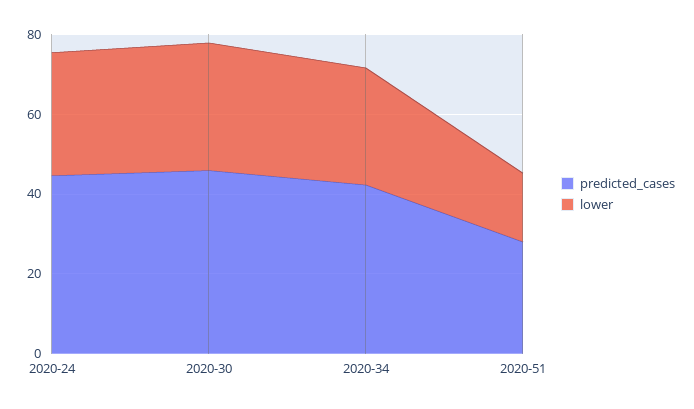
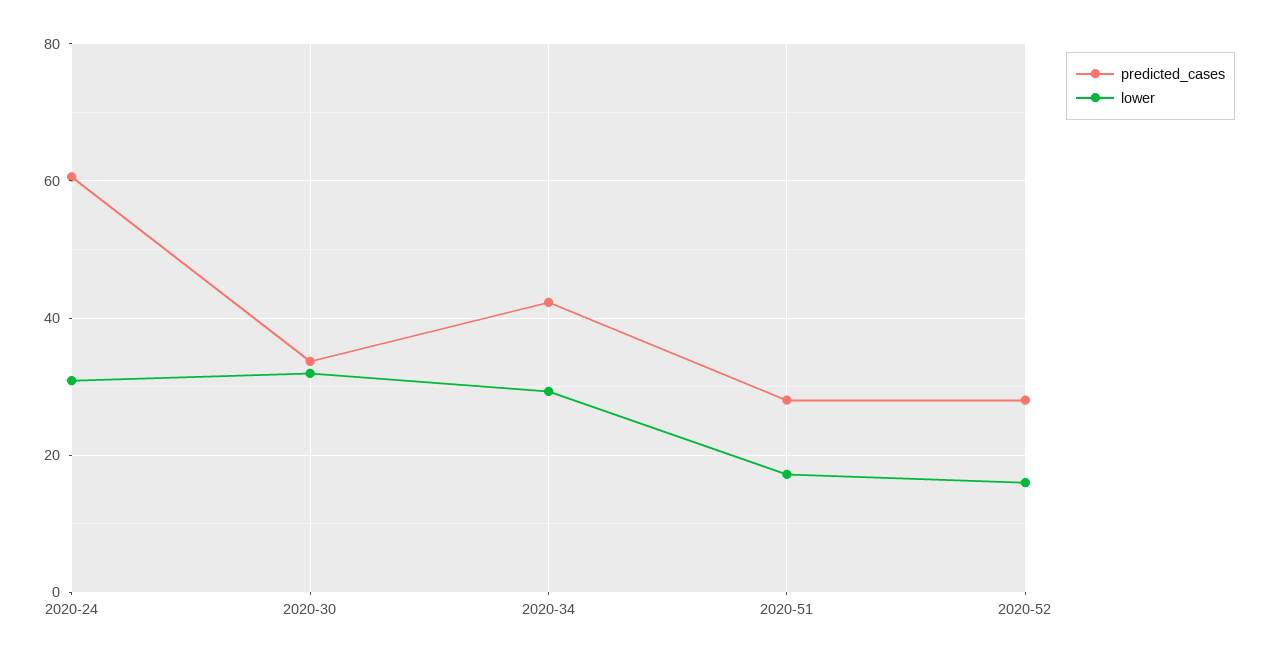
predicted_cases, 2020-24: 45 -> 60
predicted_cases, 2020-30: 45 -> 34
predicted_cases, 2020-52: none -> 28
lower, 2020-52: none -> 16

